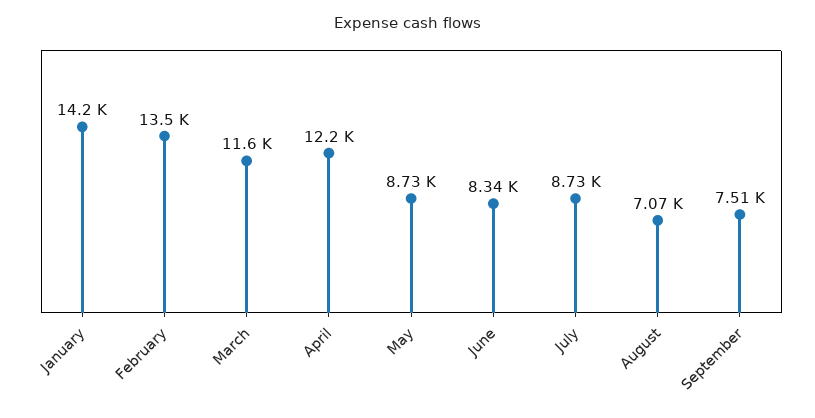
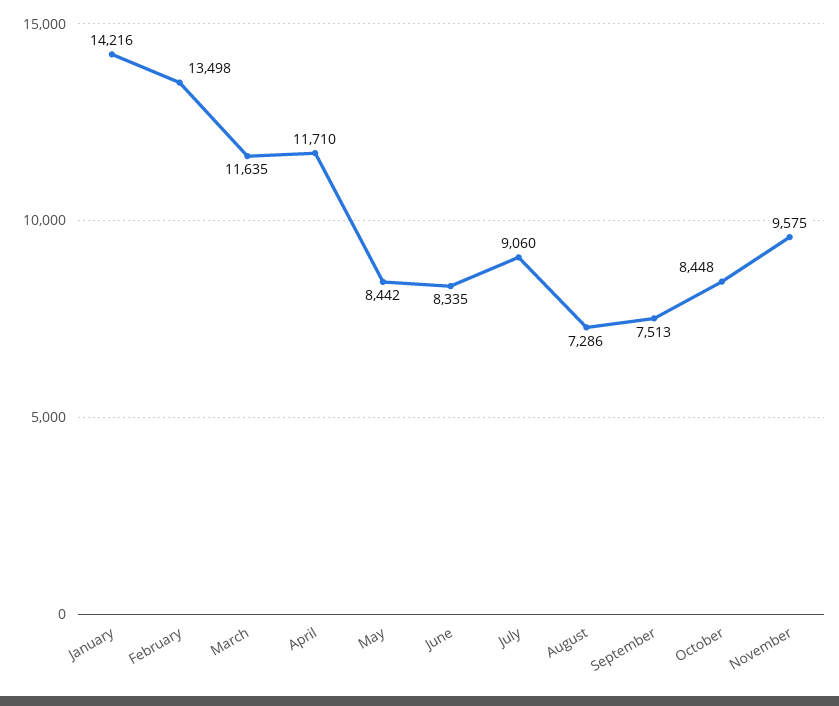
April: 12200 -> 11710
May: 8730 -> 8442
July: 8730 -> 9060
August: 7070 -> 7286
October: none -> 8448
November: none -> 9575

